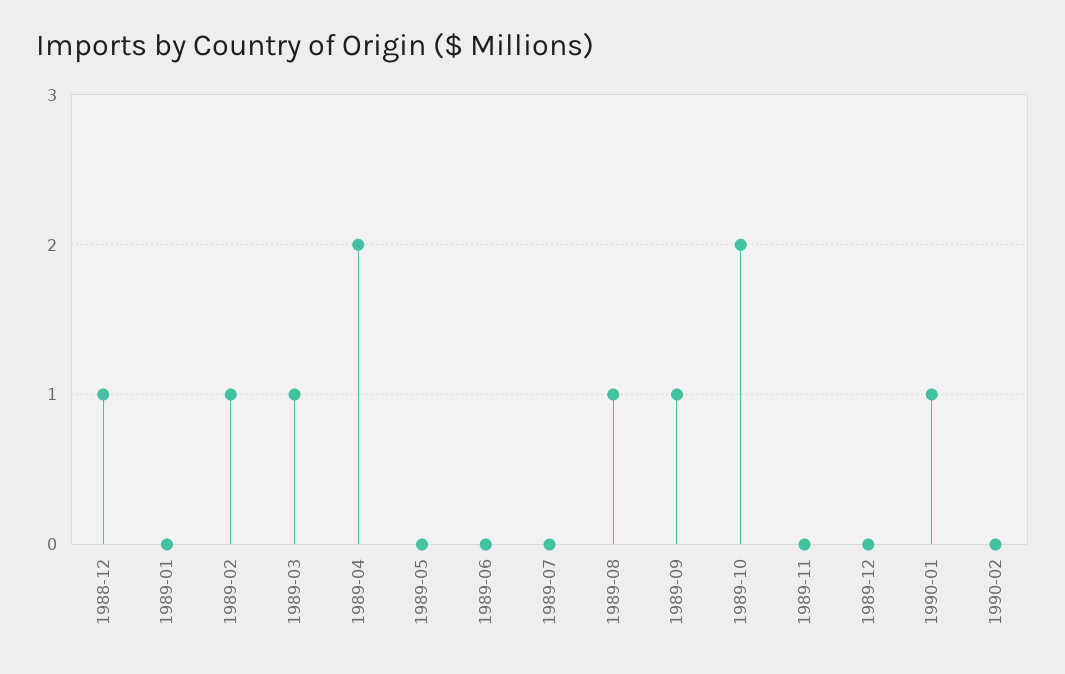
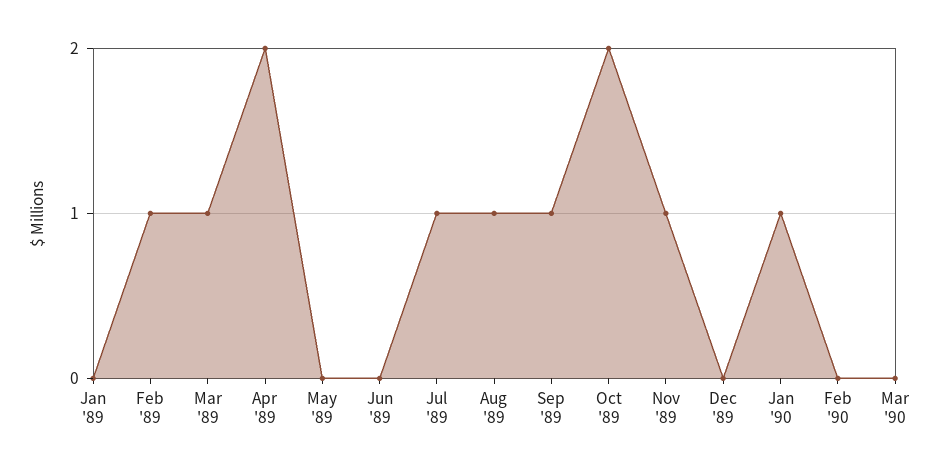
1988-12: 1 -> none
1989-07: 0 -> 1
1989-11: 0 -> 1
Mar '90: none -> 0

